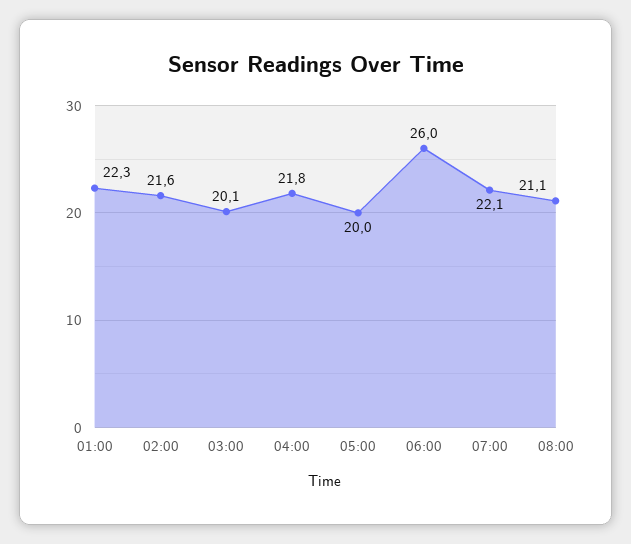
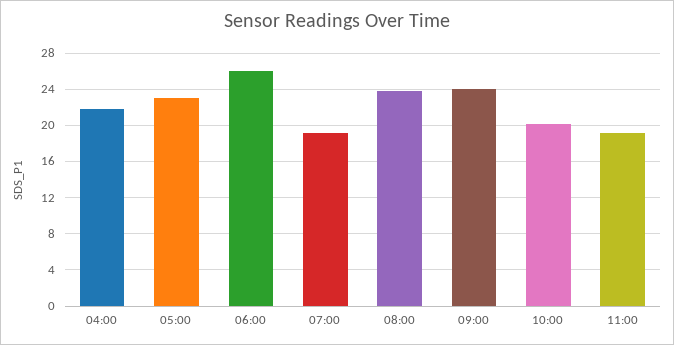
01:00: 22.3 -> none
02:00: 21.6 -> none
03:00: 20.1 -> none
05:00: 20 -> 23
07:00: 22.1 -> 19
08:00: 21.1 -> 24
09:00: none -> 24
10:00: none -> 20
11:00: none -> 19

